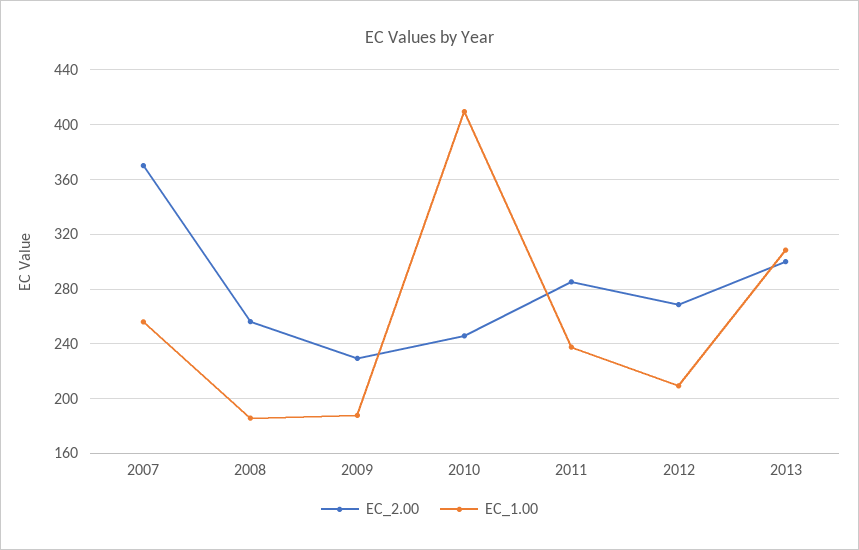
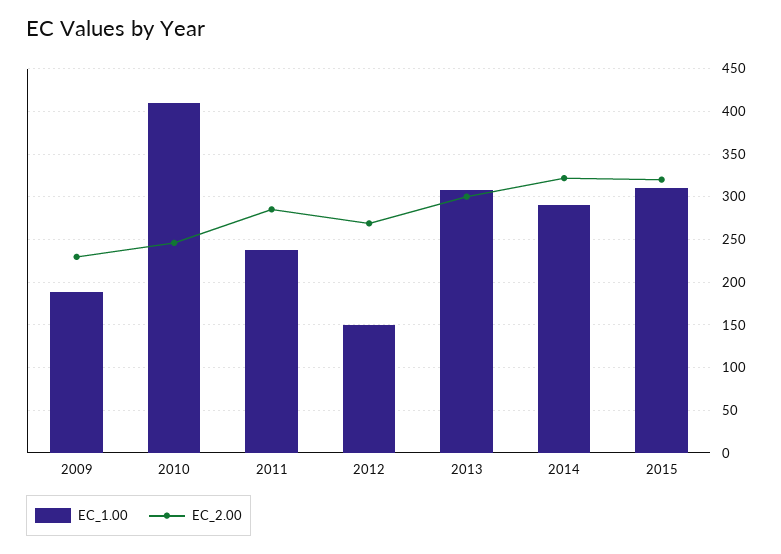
EC_2.00, 2007: 370 -> none
EC_1.00, 2007: 255 -> none
EC_2.00, 2008: 255 -> none
EC_1.00, 2008: 185 -> none
EC_1.00, 2012: 210 -> 150
EC_1.00, 2014: none -> 290
EC_2.00, 2014: none -> 320
EC_1.00, 2015: none -> 310
EC_2.00, 2015: none -> 320

